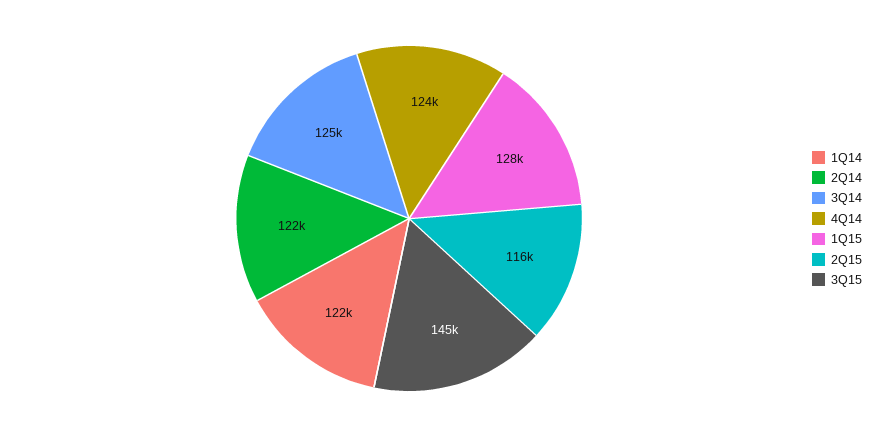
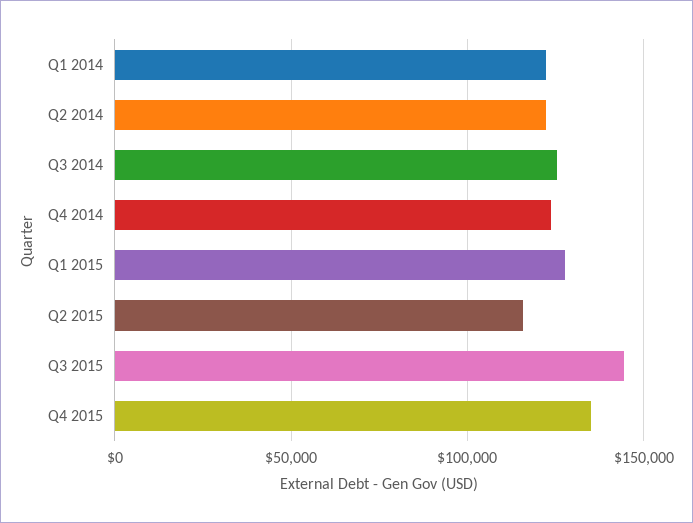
Q4 2015: none -> 135000

